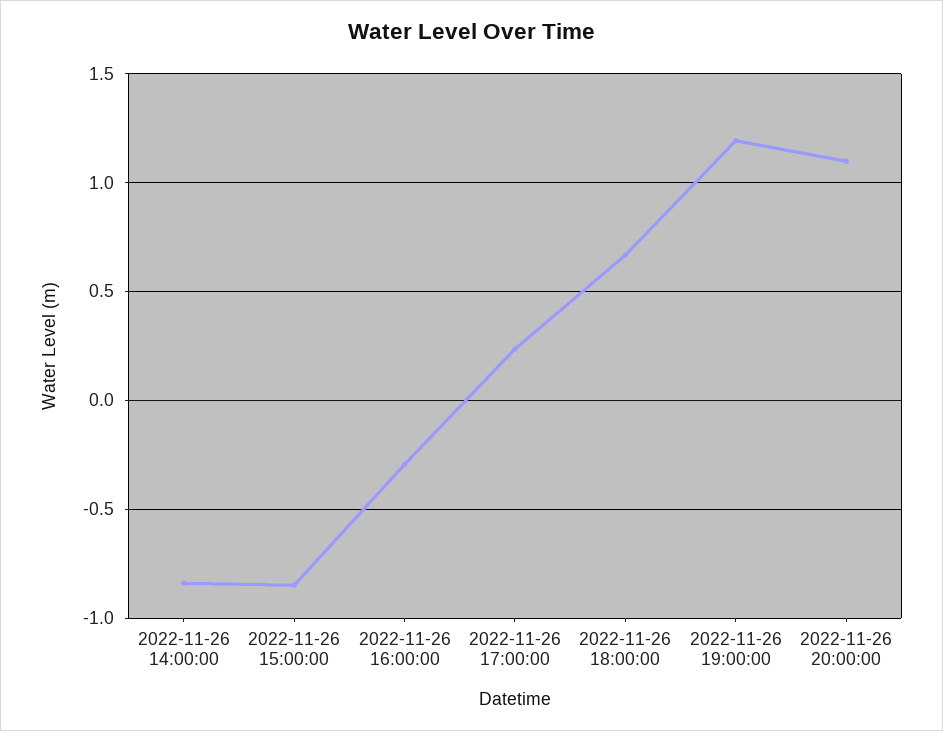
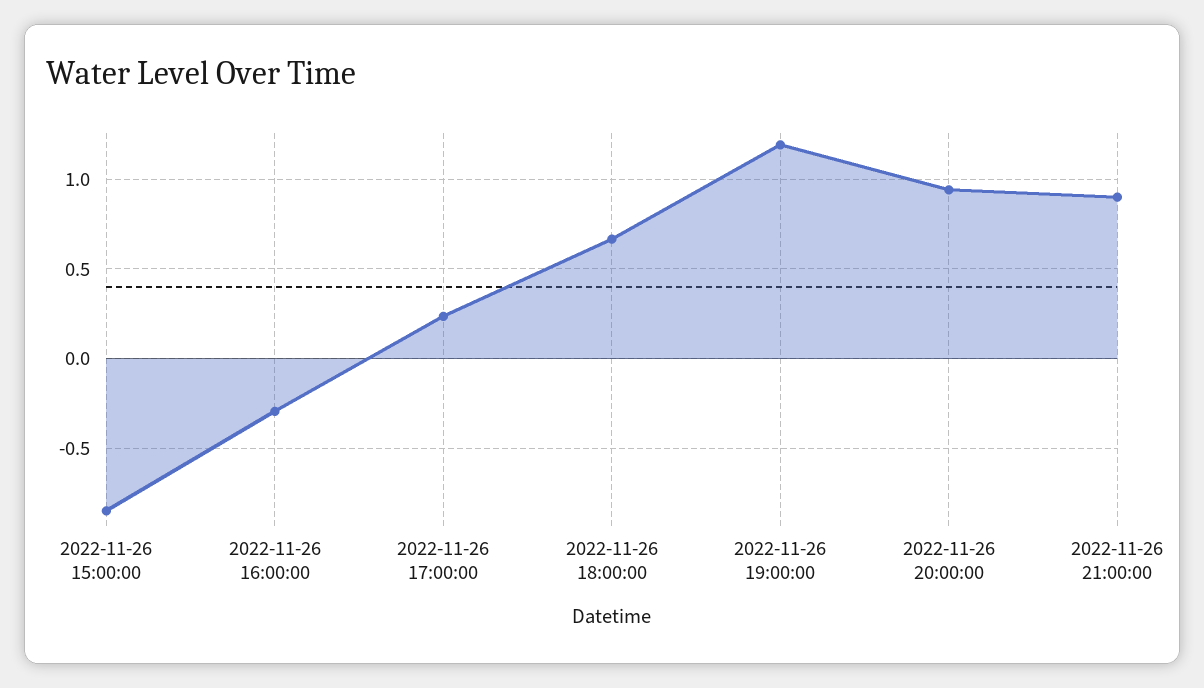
2022-11-26 14:00:00: -0.85 -> none
2022-11-26 20:00:00: 1.1 -> 0.95
2022-11-26 21:00:00: none -> 0.9

